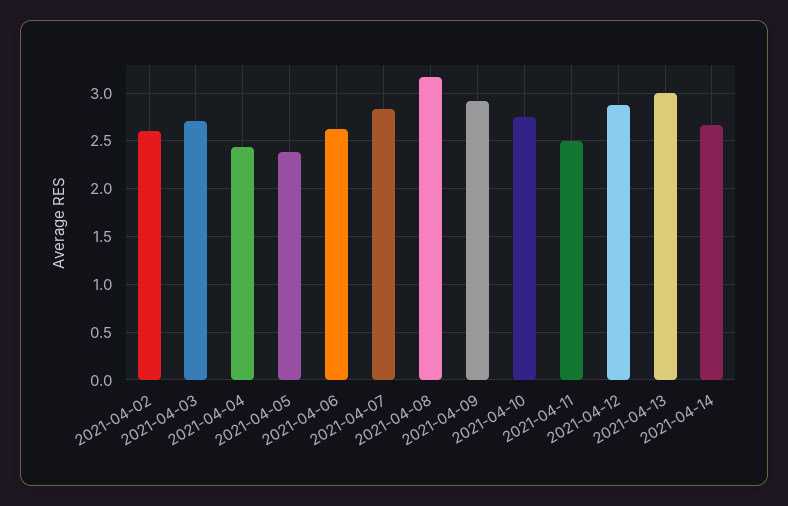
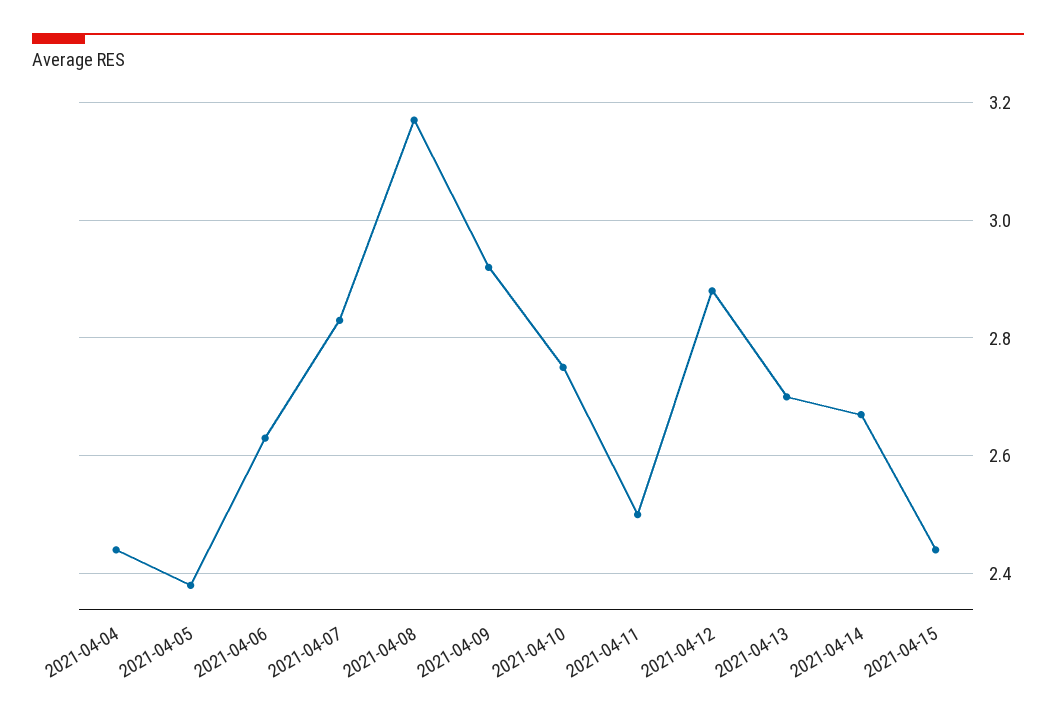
2021-04-02: 2.6 -> none
2021-04-03: 2.7 -> none
2021-04-13: 3 -> 2.7
2021-04-15: none -> 2.45

